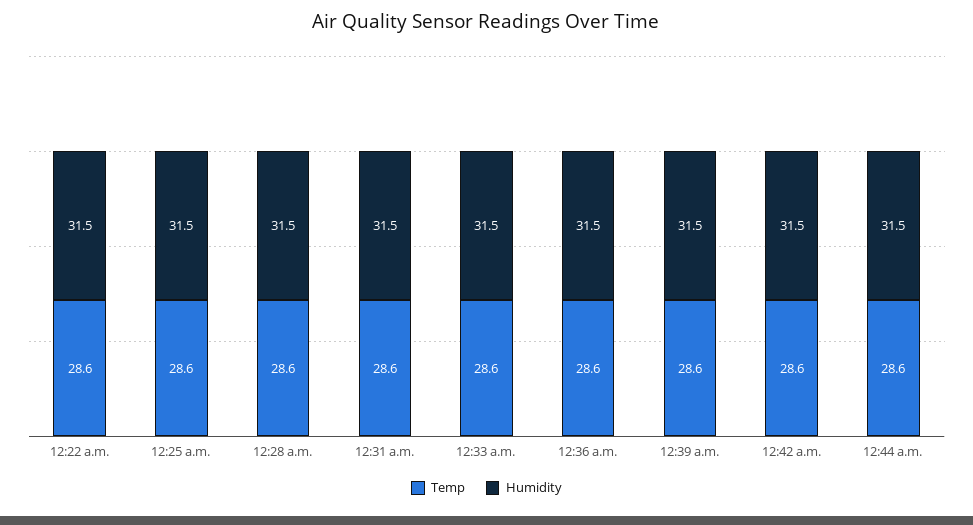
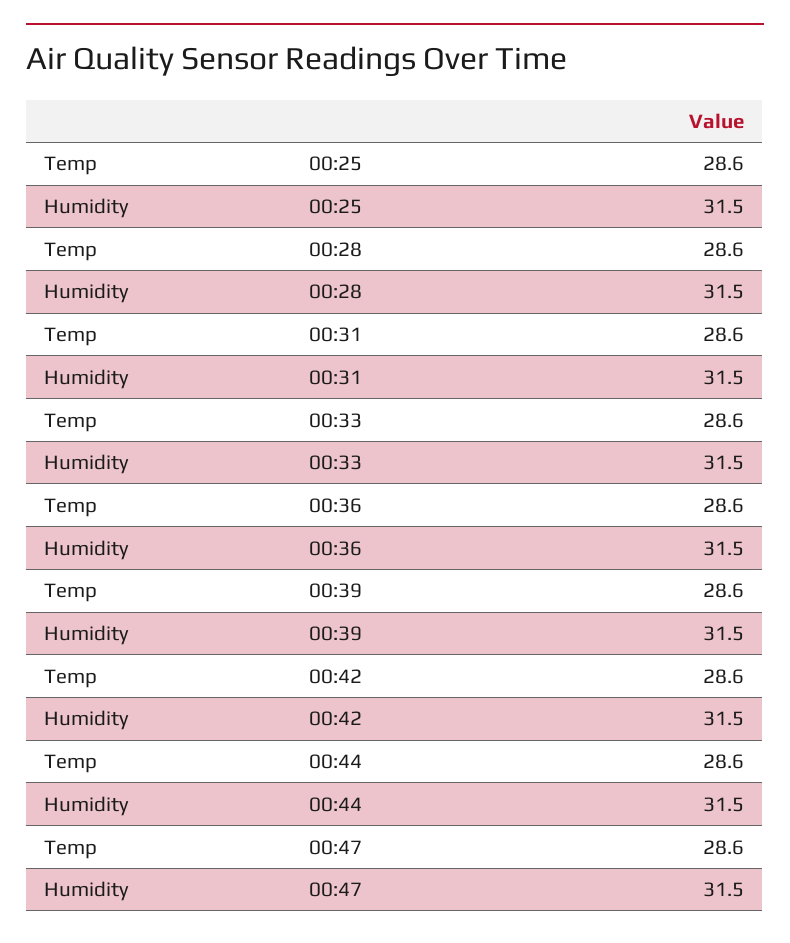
Temp, 12:22 a.m.: 28.6 -> none
Humidity, 12:22 a.m.: 31.5 -> none
Temp, 00:47: none -> 28.6
Humidity, 00:47: none -> 31.5

